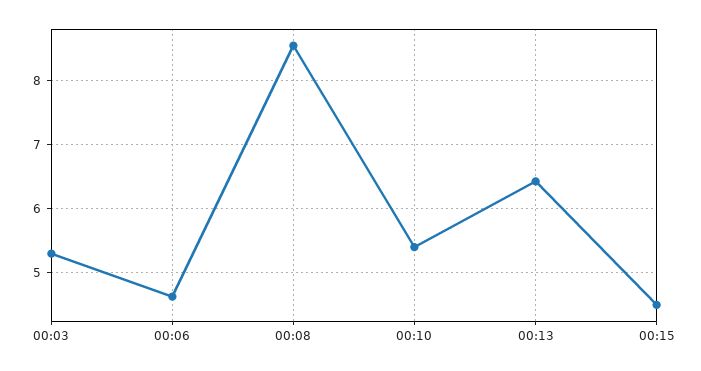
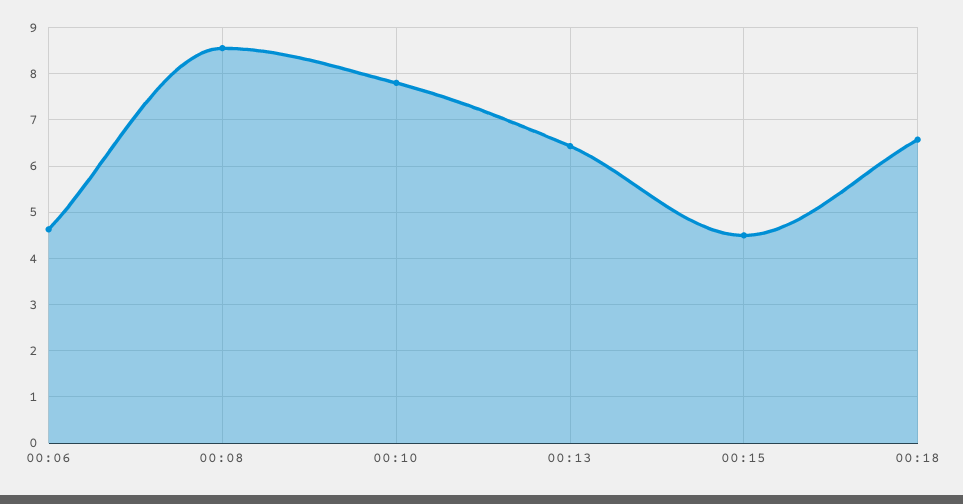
00:03: 5.3 -> none
00:10: 5.4 -> 7.8
00:18: none -> 6.6

